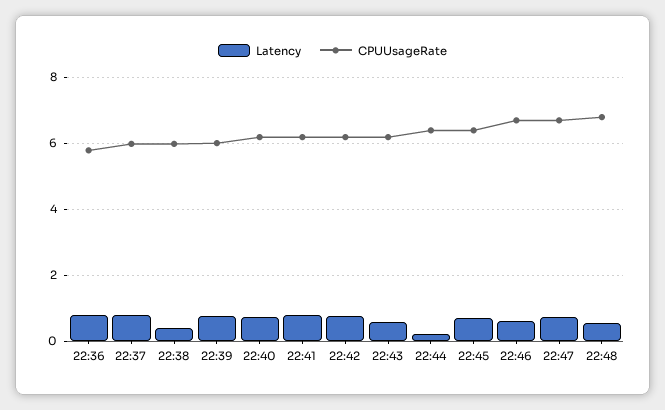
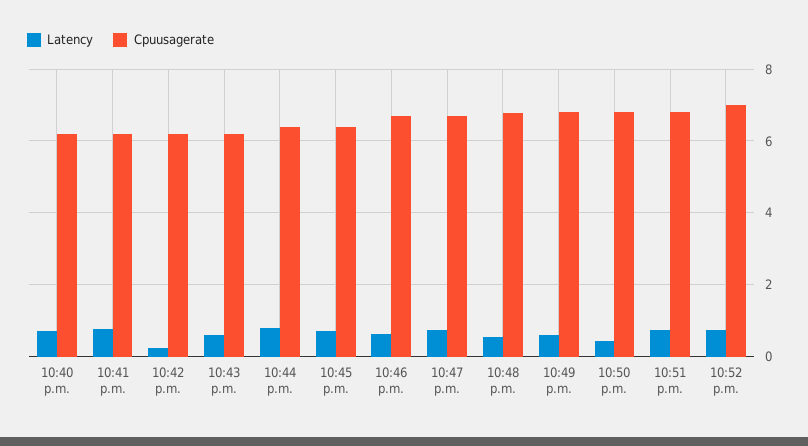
Latency, 22:36: 0.8 -> none
CPUUsageRate, 22:36: 5.8 -> none
Latency, 22:37: 0.8 -> none
CPUUsageRate, 22:37: 6 -> none
Latency, 22:38: 0.4 -> none
CPUUsageRate, 22:38: 6 -> none
Latency, 22:39: 0.8 -> none
CPUUsageRate, 22:39: 6 -> none
Latency, 22:42: 0.8 -> 0.2
Latency, 22:44: 0.2 -> 0.8
Latency, 10:49 p.m.: none -> 0.6
CPUUsageRate, 10:49 p.m.: none -> 6.8
Latency, 10:50 p.m.: none -> 0.4
CPUUsageRate, 10:50 p.m.: none -> 6.8
Latency, 10:51 p.m.: none -> 0.8
CPUUsageRate, 10:51 p.m.: none -> 6.8
Latency, 10:52 p.m.: none -> 0.8
CPUUsageRate, 10:52 p.m.: none -> 7

